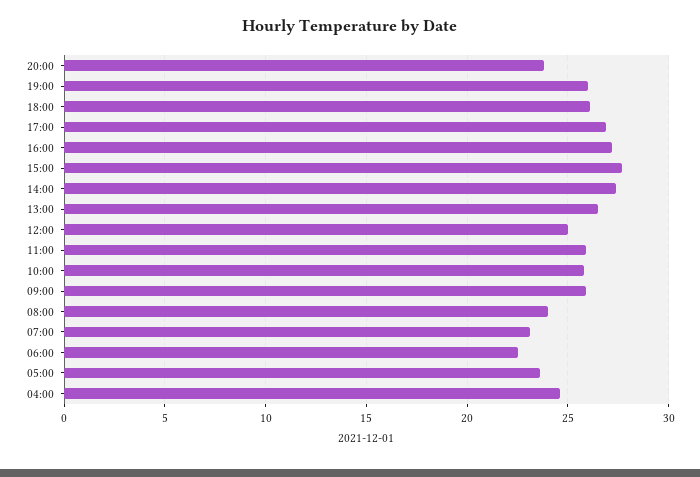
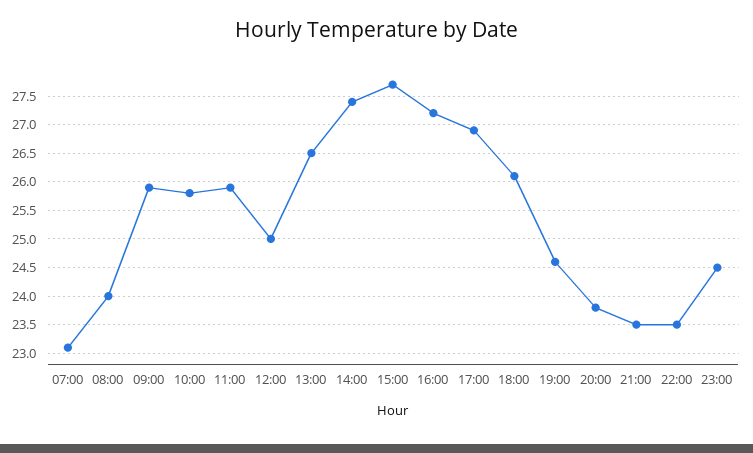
19:00: 26 -> 24.5
06:00: 22.5 -> none
05:00: 23.5 -> none
04:00: 24.5 -> none
21:00: none -> 23.5
22:00: none -> 23.5
23:00: none -> 24.5

